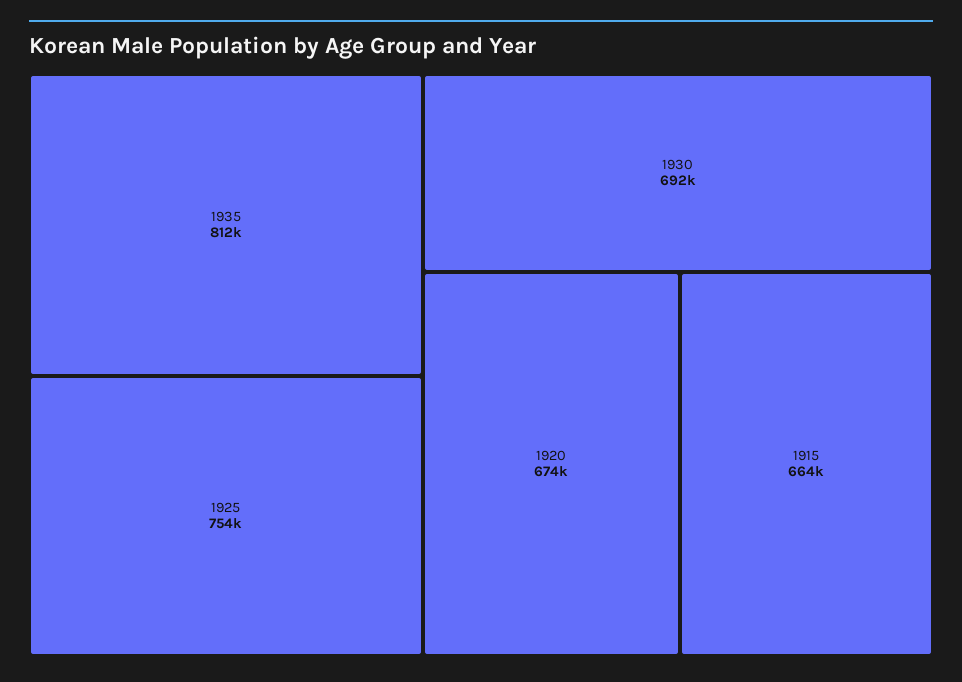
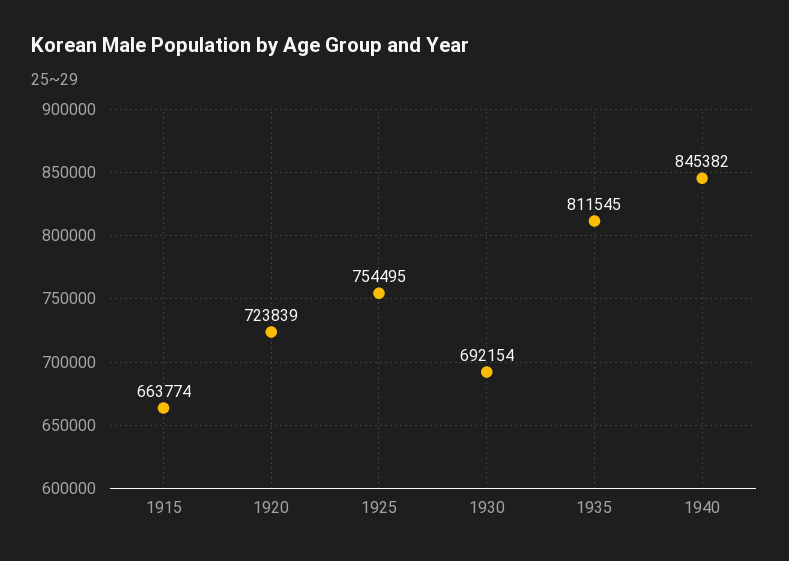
1920: 674000 -> 723839
1940: none -> 845382

